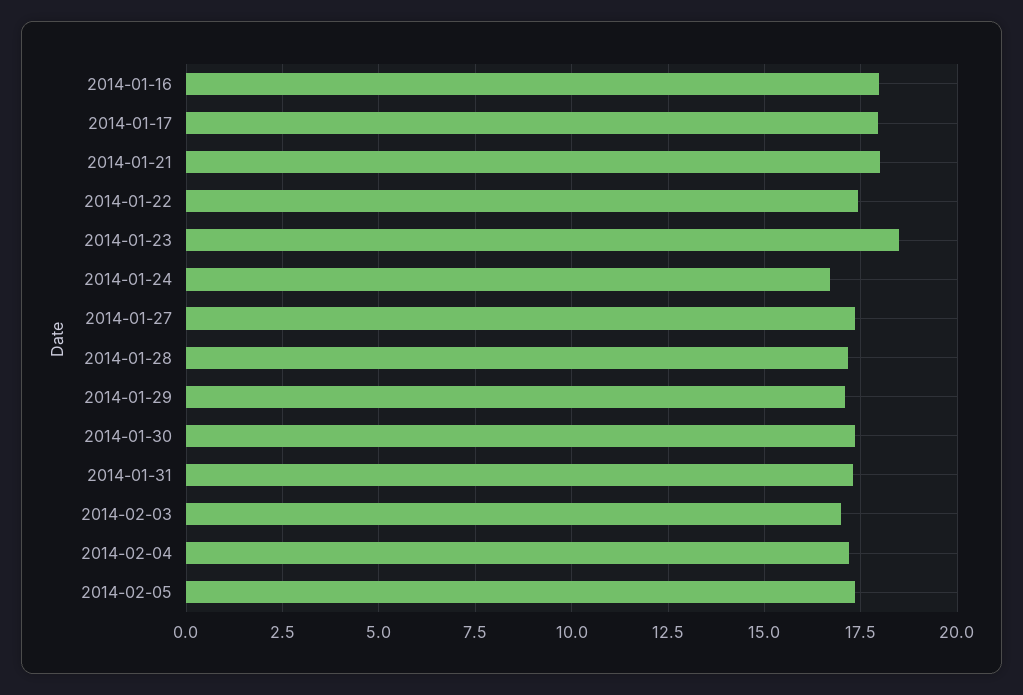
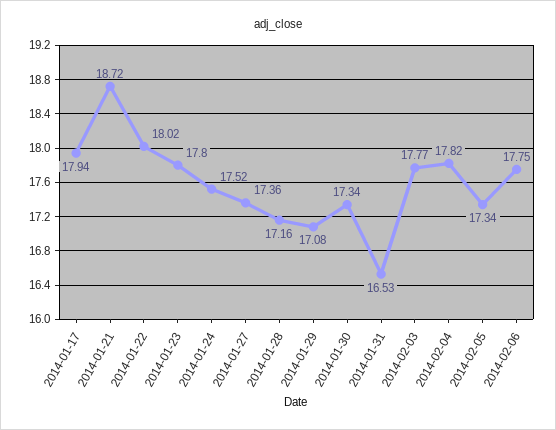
2014-01-16: 18 -> none
2014-01-21: 18 -> 18.72
2014-01-22: 17.5 -> 18.02
2014-01-23: 18.5 -> 17.8
2014-01-24: 16.75 -> 17.52
2014-01-31: 17.25 -> 16.53
2014-02-03: 17 -> 17.77
2014-02-04: 17.25 -> 17.82
2014-02-06: none -> 17.75

